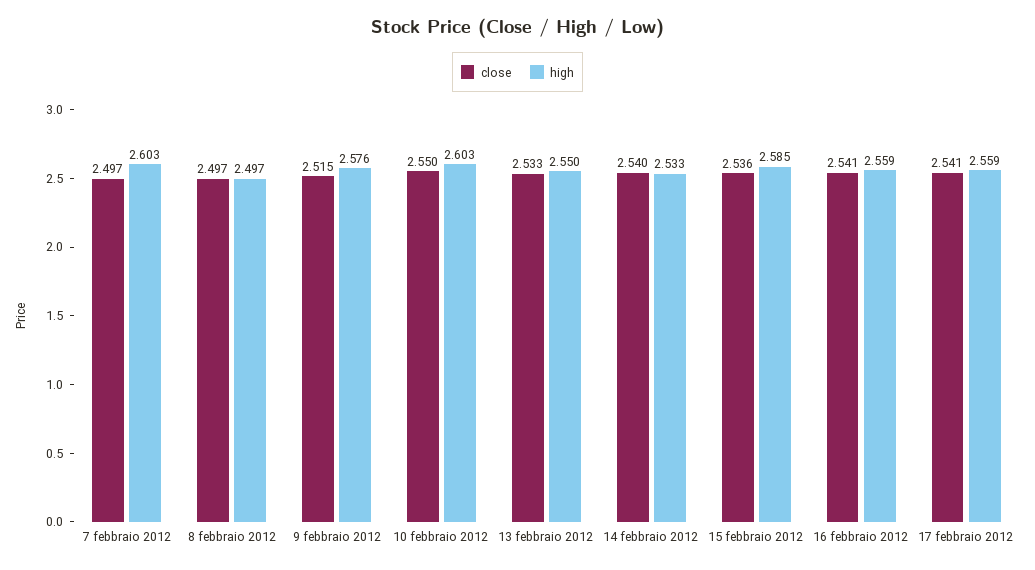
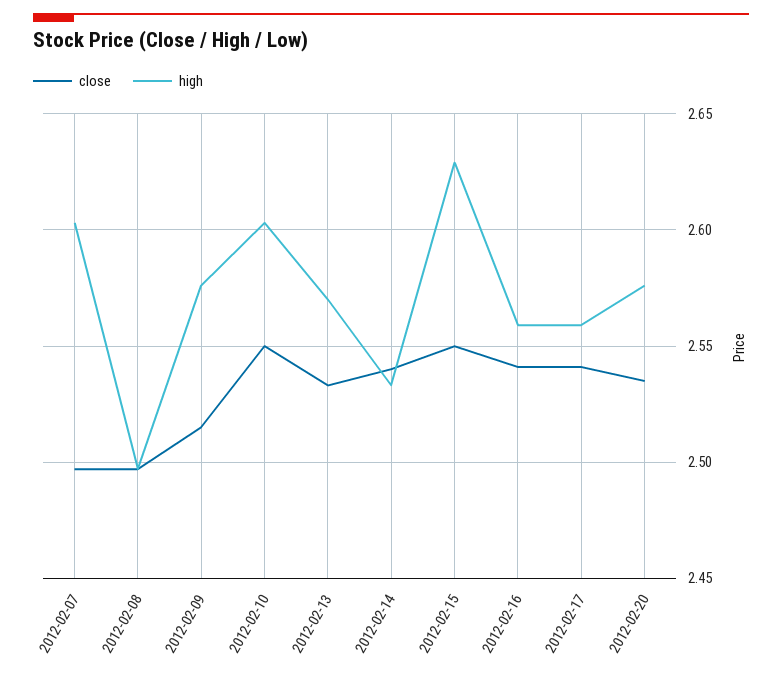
high, 13 febbraio 2012: 2.55 -> 2.57
close, 15 febbraio 2012: 2.536 -> 2.55
high, 15 febbraio 2012: 2.585 -> 2.63
close, 2012-02-20: none -> 2.535
high, 2012-02-20: none -> 2.575

